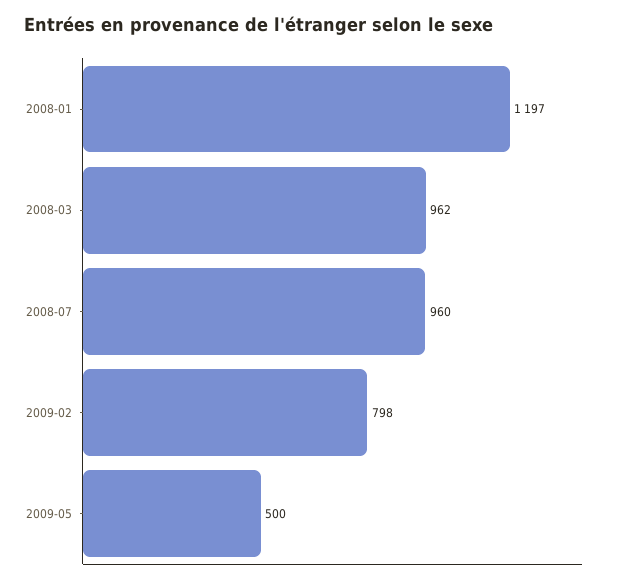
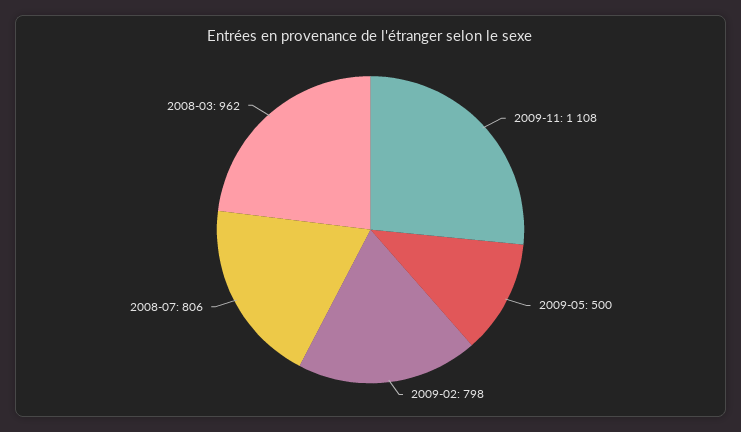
2008-01: 1197 -> none
2008-07: 960 -> 806
2009-11: none -> 1108

